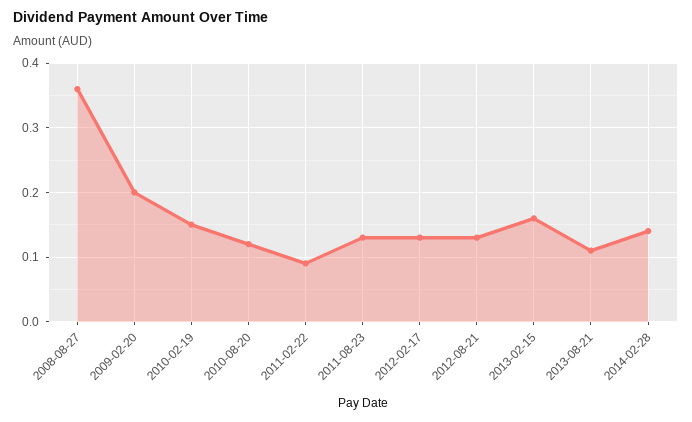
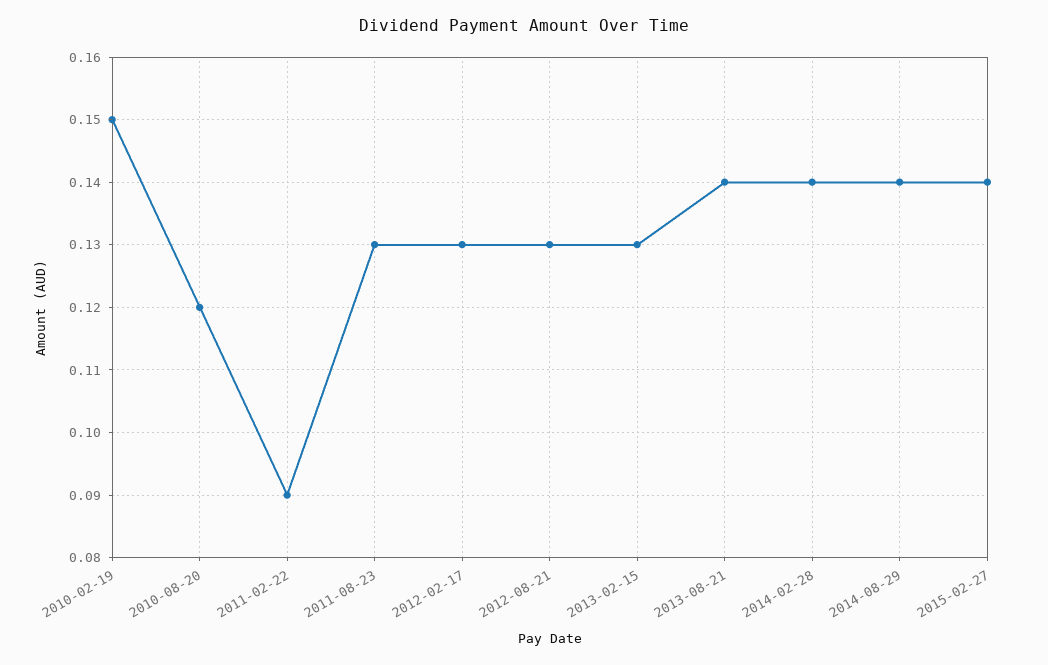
2008-08-27: 0.36 -> none
2009-02-20: 0.2 -> none
2013-02-15: 0.16 -> 0.13
2013-08-21: 0.11 -> 0.14
2014-08-29: none -> 0.14
2015-02-27: none -> 0.14

